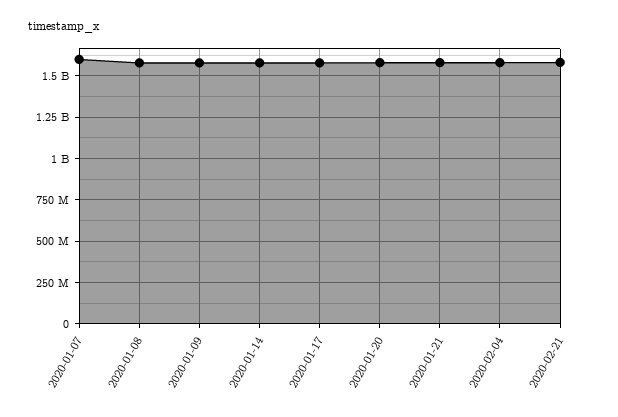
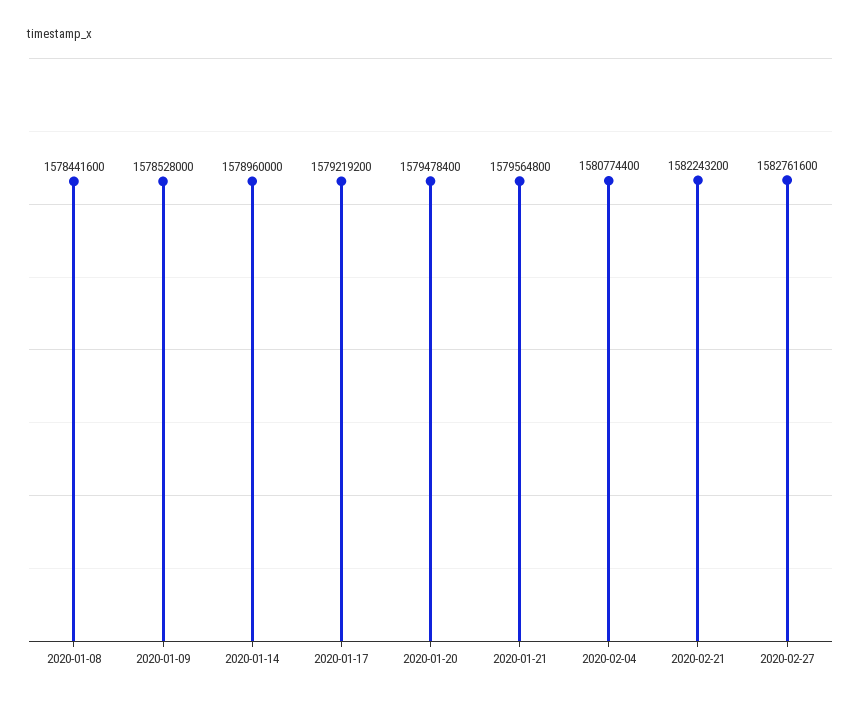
2020-01-07: 1600000000 -> none
2020-02-27: none -> 1582761600

